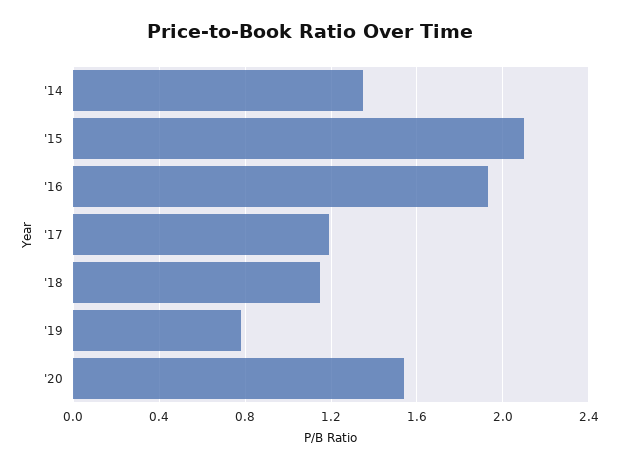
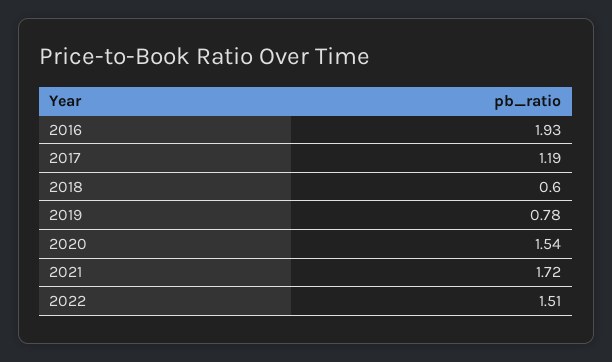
'14: 1.35 -> none
'15: 2.1 -> none
'18: 1.15 -> 0.6
2021: none -> 1.72
2022: none -> 1.51

